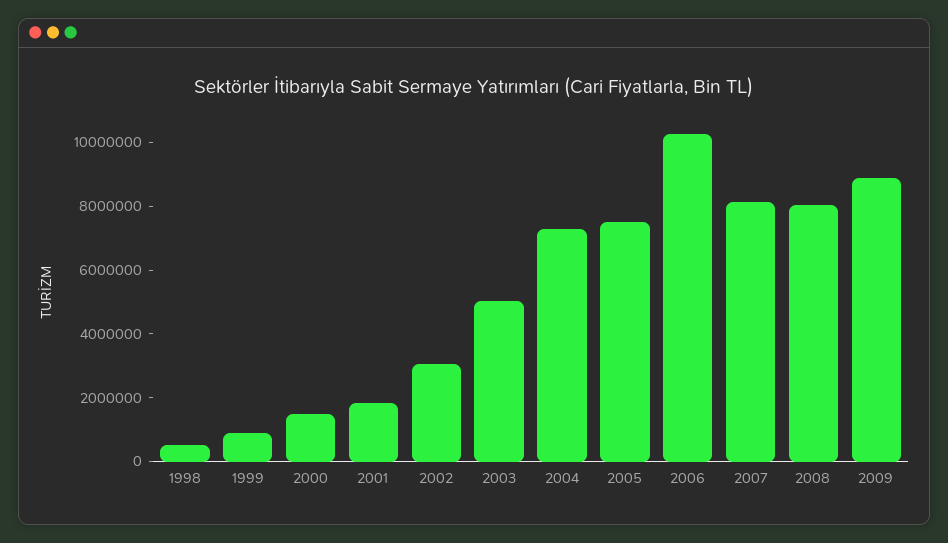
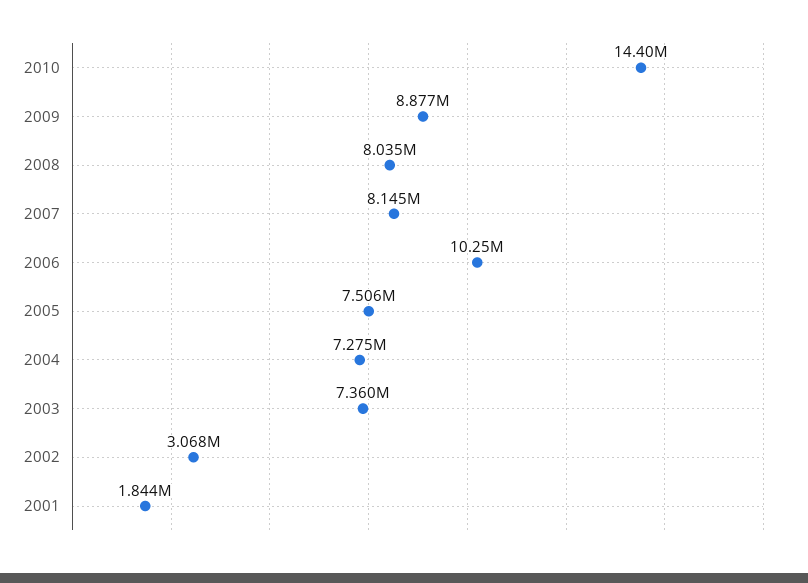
1998: 500000 -> none
1999: 1000000 -> none
2000: 1500000 -> none
2003: 5000000 -> 7360000
2010: none -> 14400000

